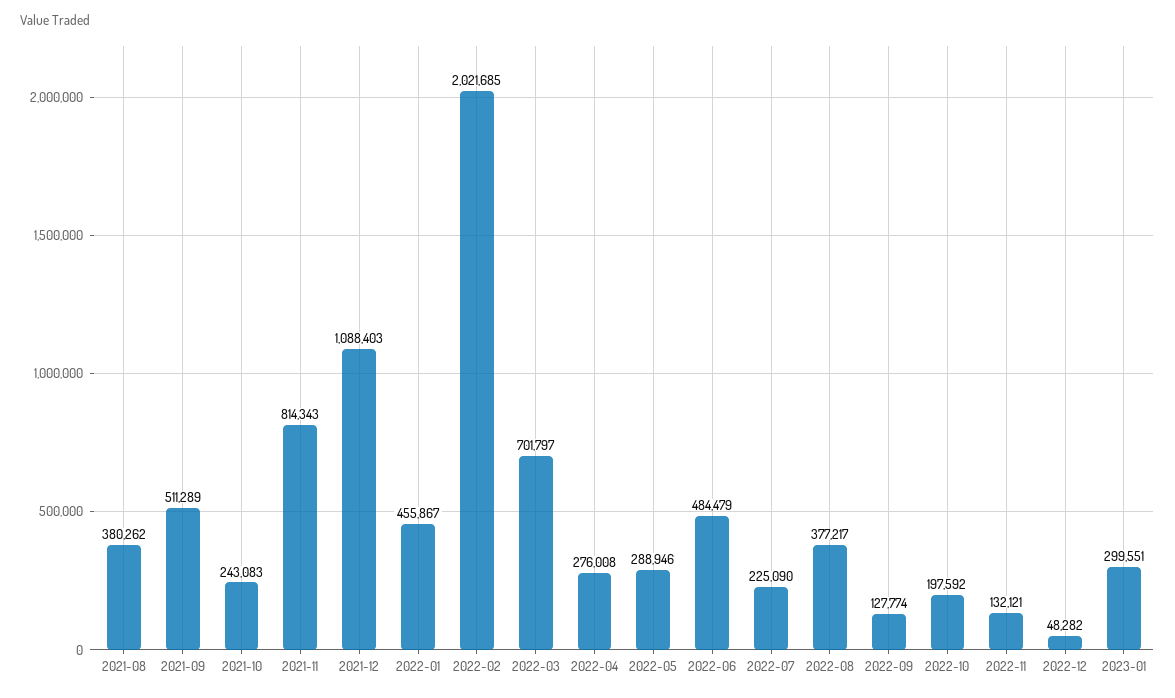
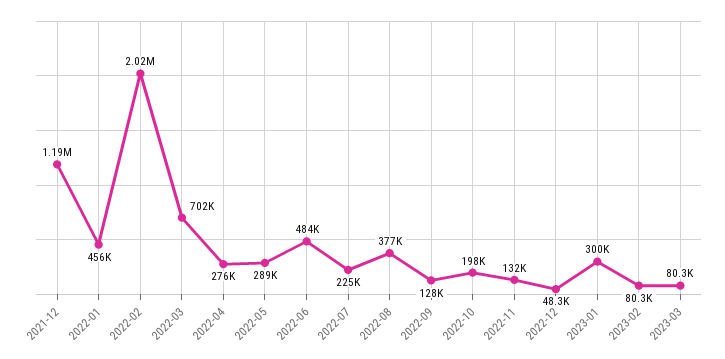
2021-08: 380262 -> none
2021-09: 511289 -> none
2021-10: 243083 -> none
2021-11: 814343 -> none
2021-12: 1088403 -> 1190000
2023-02: none -> 80300
2023-03: none -> 80300

